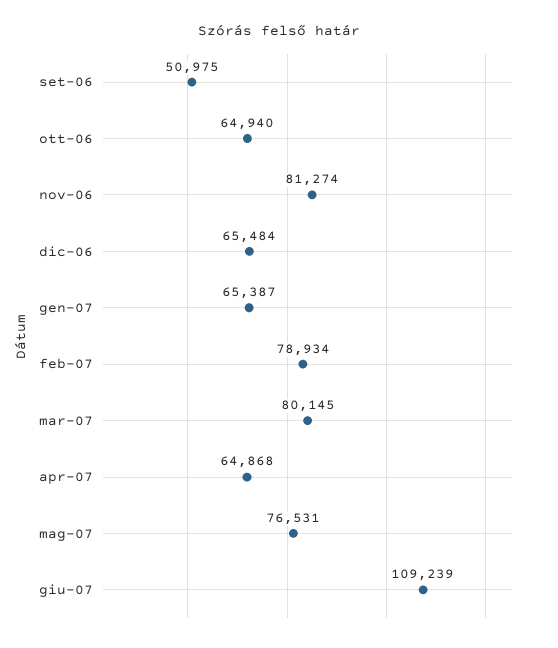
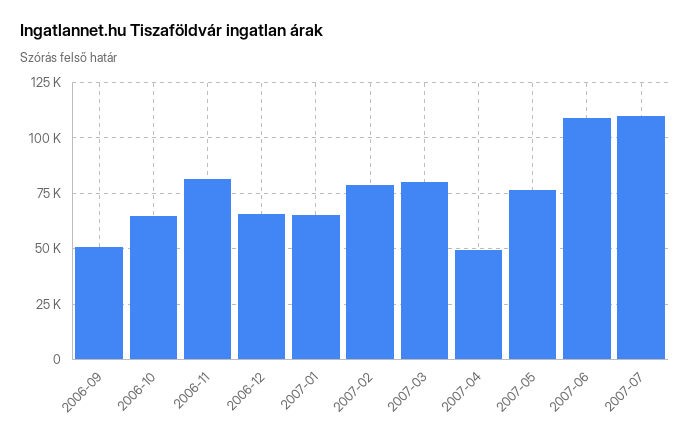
apr-07: 64868 -> 50000
2007-07: none -> 110000

